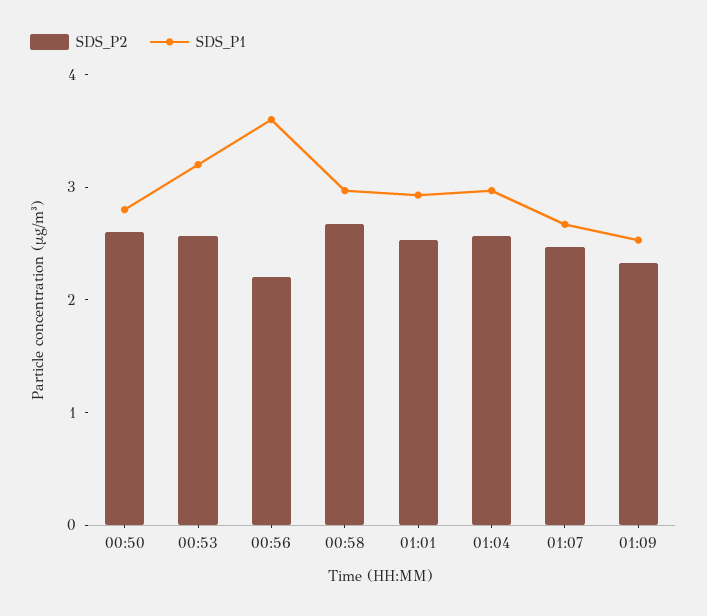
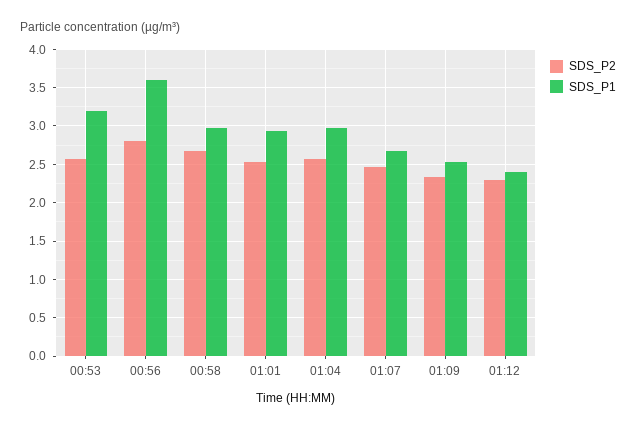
SDS_P2, 00:50: 2.6 -> none
SDS_P1, 00:50: 2.8 -> none
SDS_P2, 00:56: 2.2 -> 2.8
SDS_P2, 01:12: none -> 2.3
SDS_P1, 01:12: none -> 2.4

